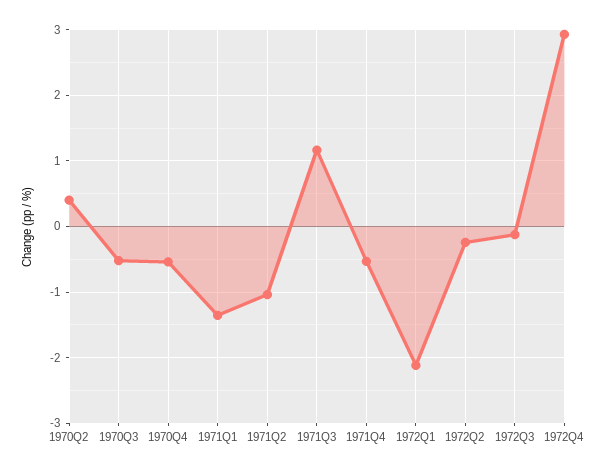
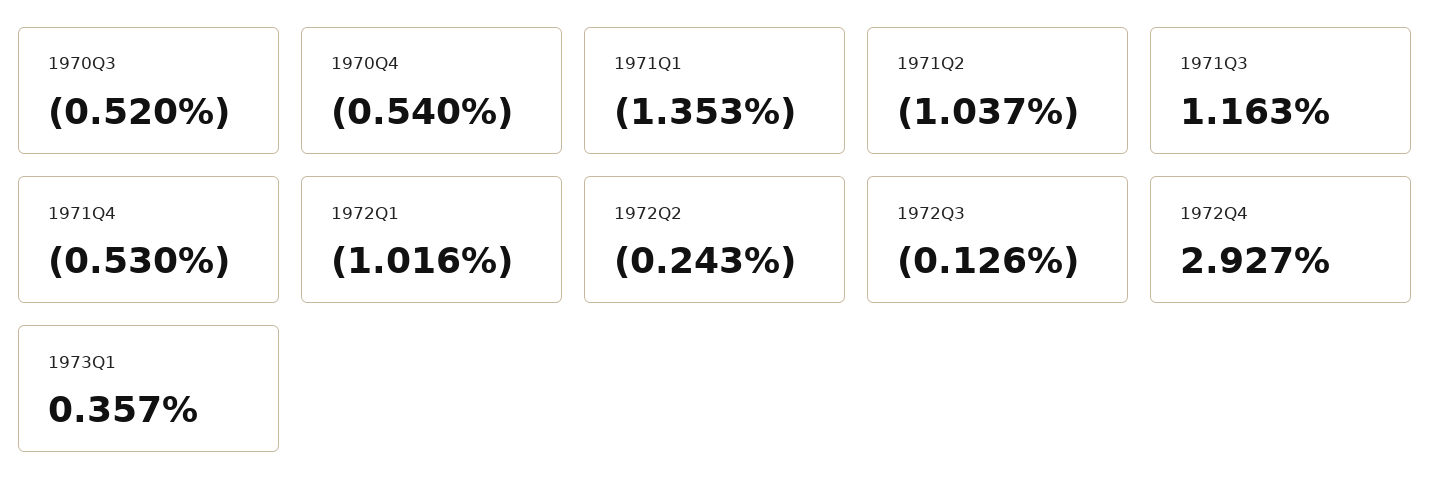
1970Q2: 0.4 -> none
1972Q1: -2.1 -> -1.016
1973Q1: none -> 0.357

